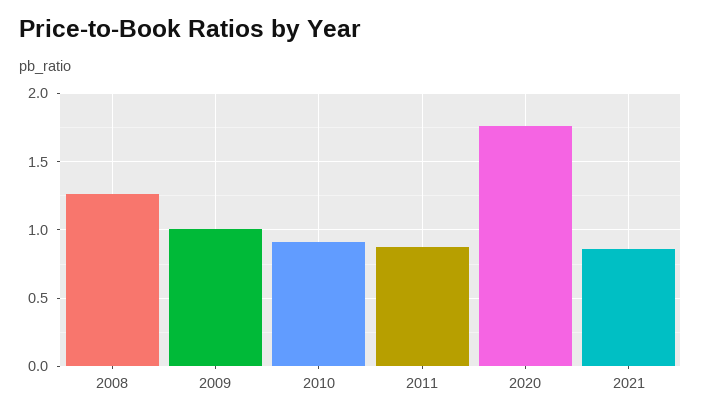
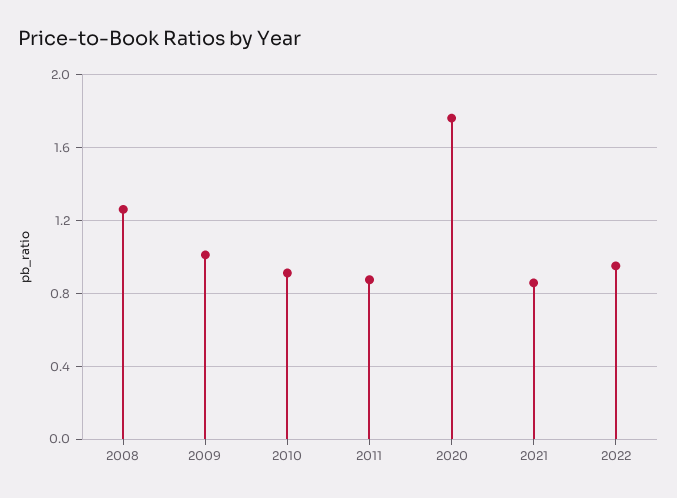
2022: none -> 0.95

